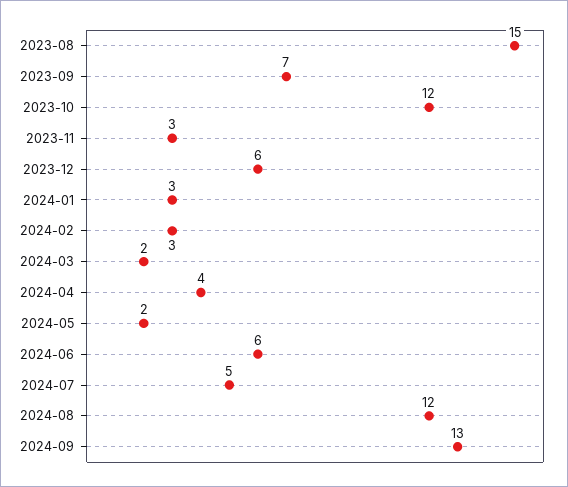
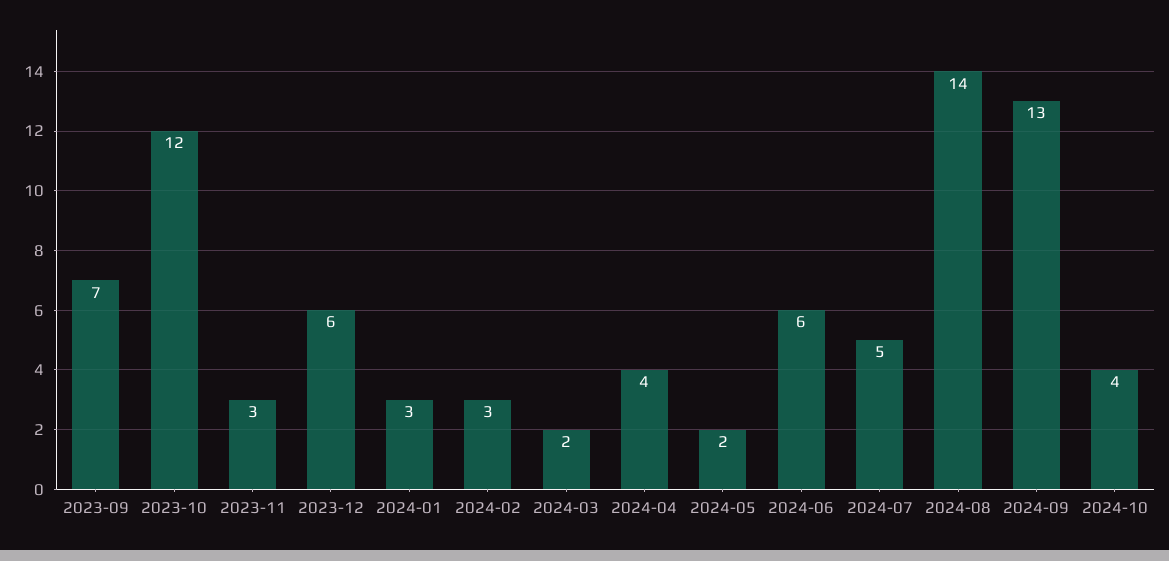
2023-08: 15 -> none
2024-08: 12 -> 14
2024-10: none -> 4

